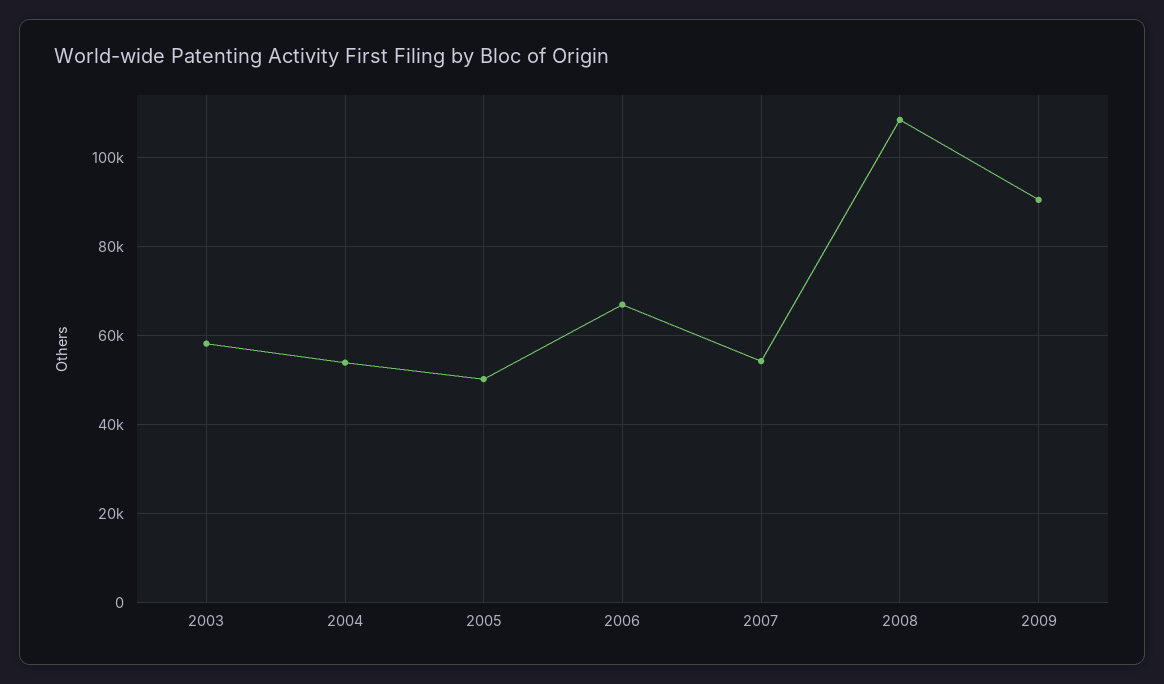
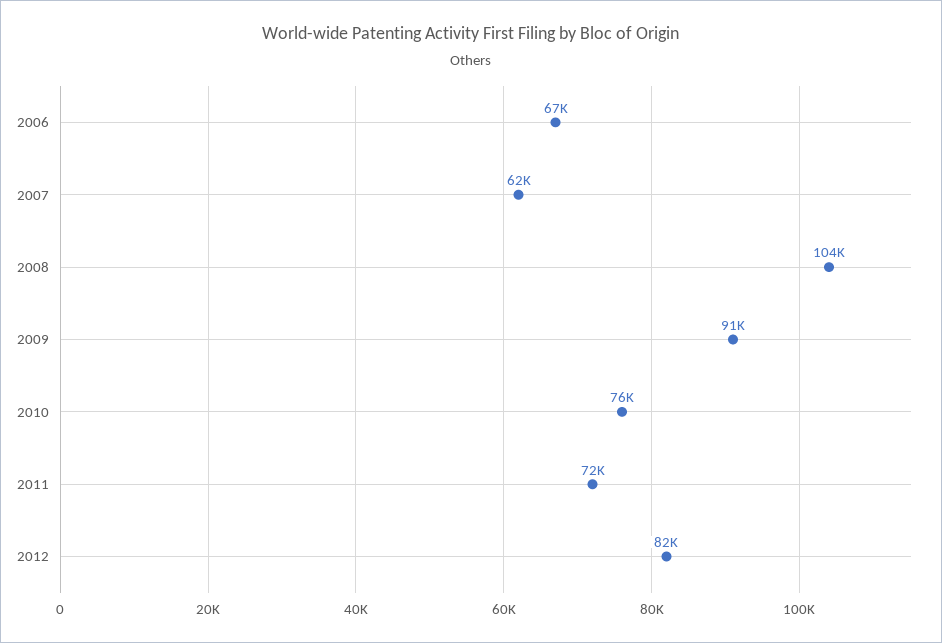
2003: 58000 -> none
2004: 54000 -> none
2005: 50000 -> none
2007: 54000 -> 62000
2008: 108000 -> 104000
2010: none -> 76000
2011: none -> 72000
2012: none -> 82000

